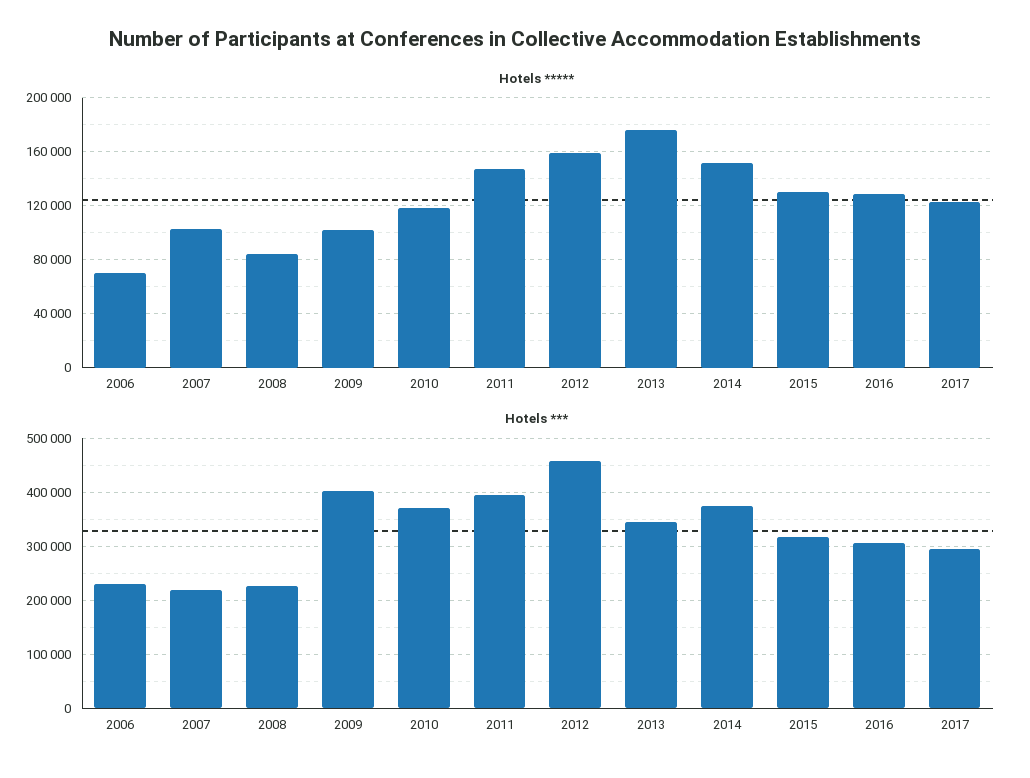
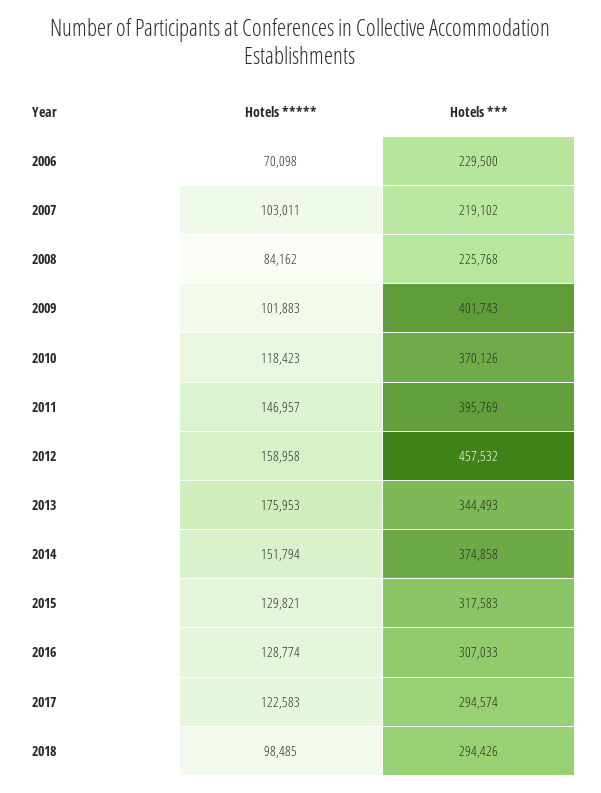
Hotels *****, 2018: none -> 98485
Hotels ***, 2018: none -> 294426

